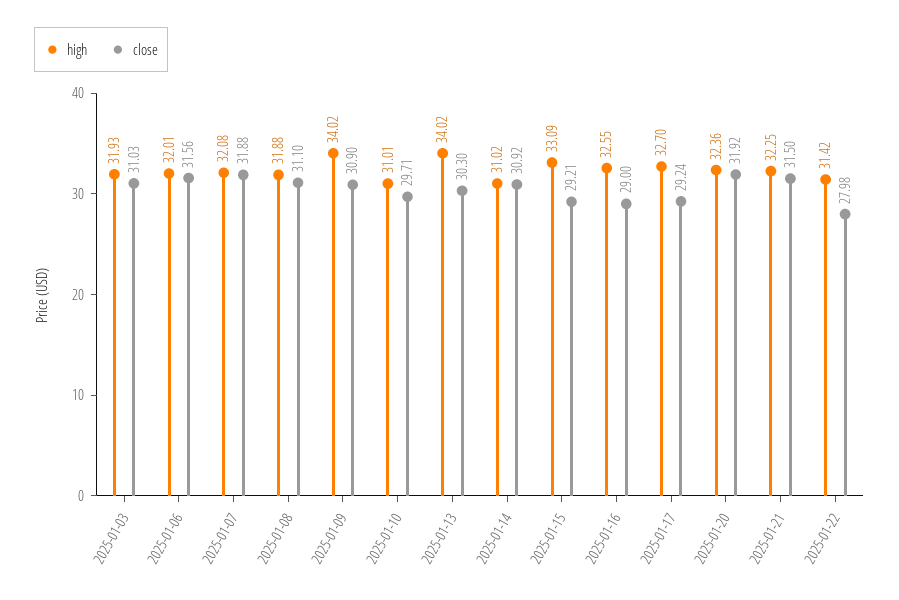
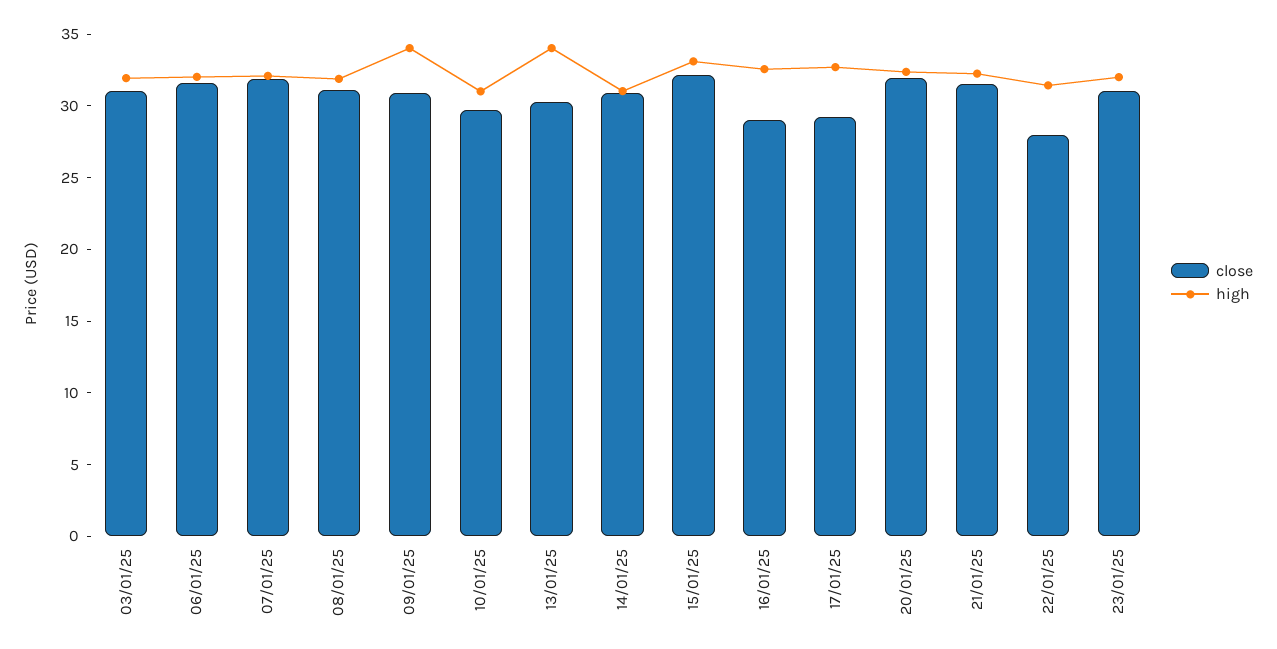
close, 2025-01-15: 29.21 -> 32
close, 23/01/25: none -> 31
high, 23/01/25: none -> 32

